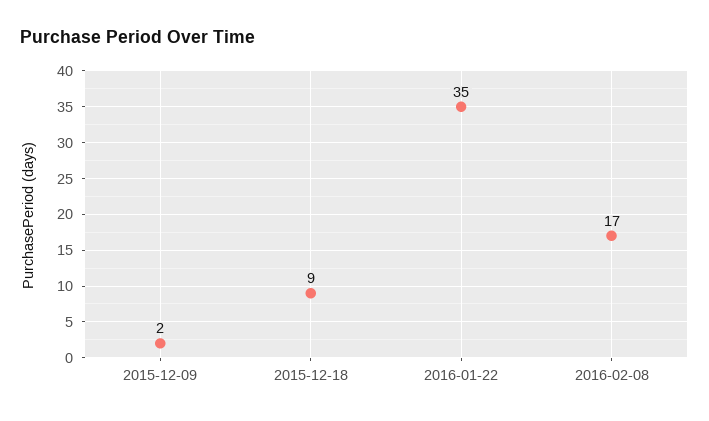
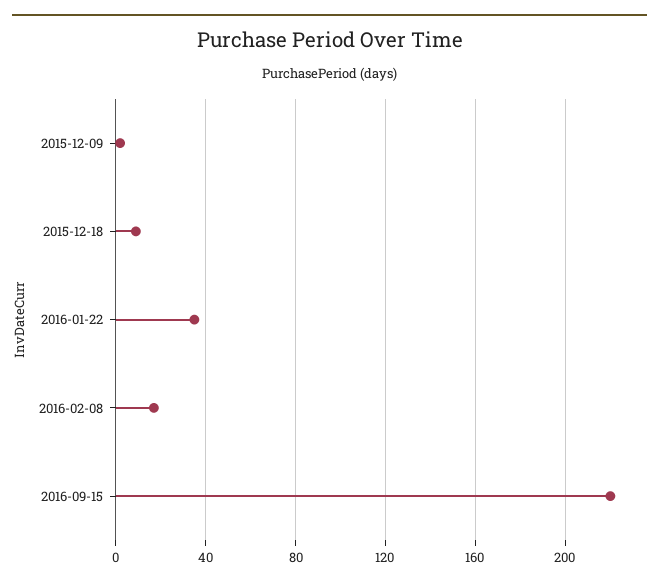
2016-09-15: none -> 220

